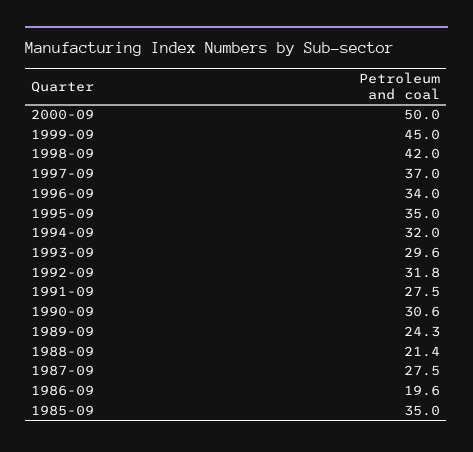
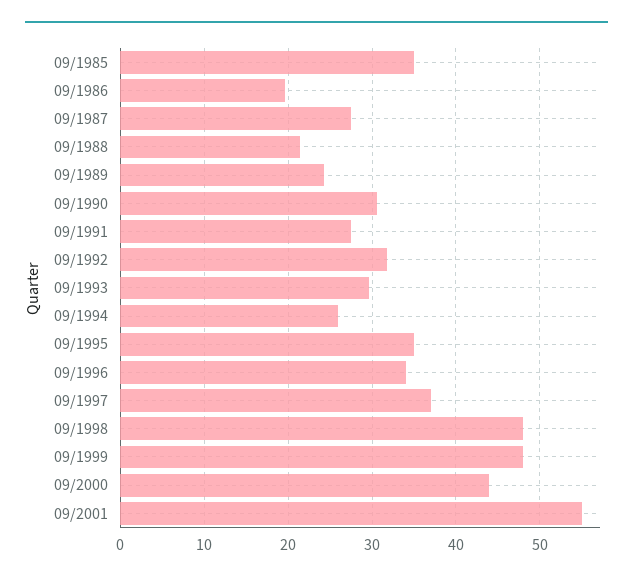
2000-09: 50 -> 44
1999-09: 45 -> 48
1998-09: 42 -> 48
1994-09: 32 -> 26
09/2001: none -> 55

